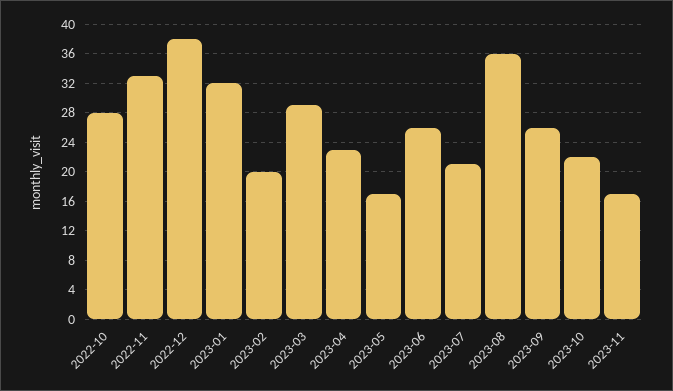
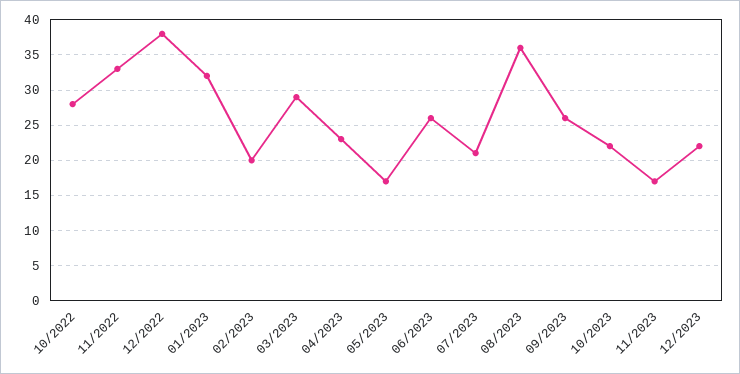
12/2023: none -> 22

